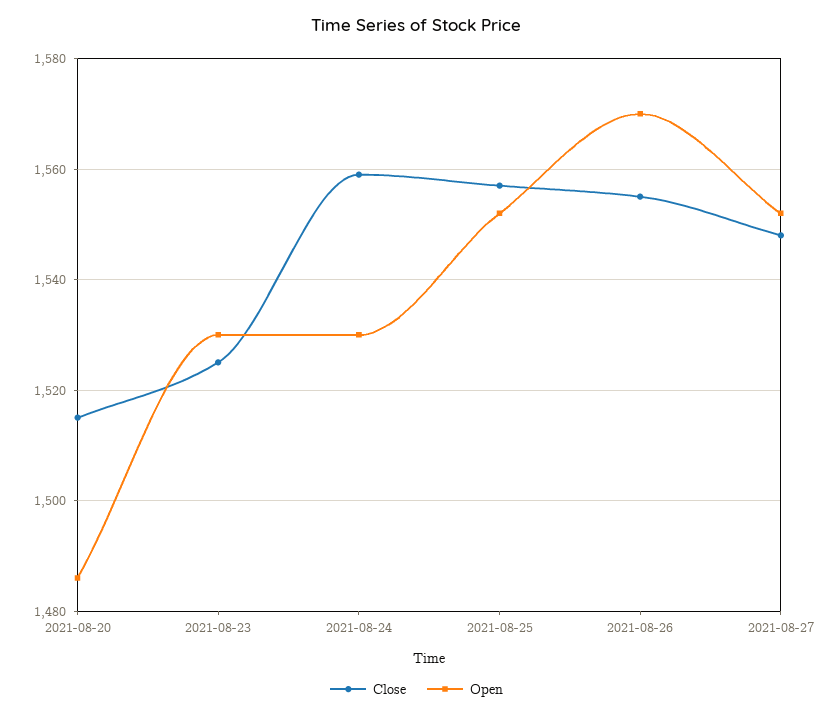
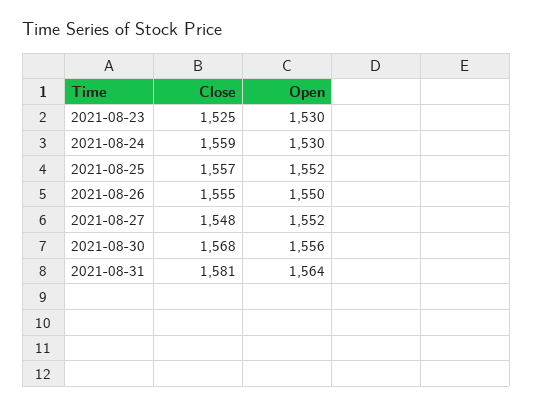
Close, 2021-08-20: 1515 -> none
Open, 2021-08-20: 1485 -> none
Open, 2021-08-26: 1570 -> 1550
Close, 2021-08-30: none -> 1568
Open, 2021-08-30: none -> 1556
Close, 2021-08-31: none -> 1581
Open, 2021-08-31: none -> 1564

